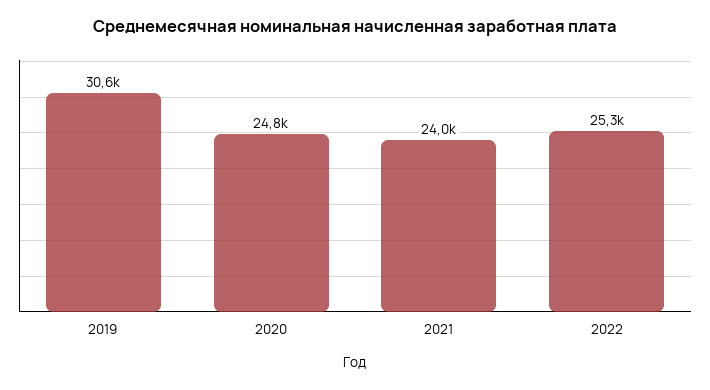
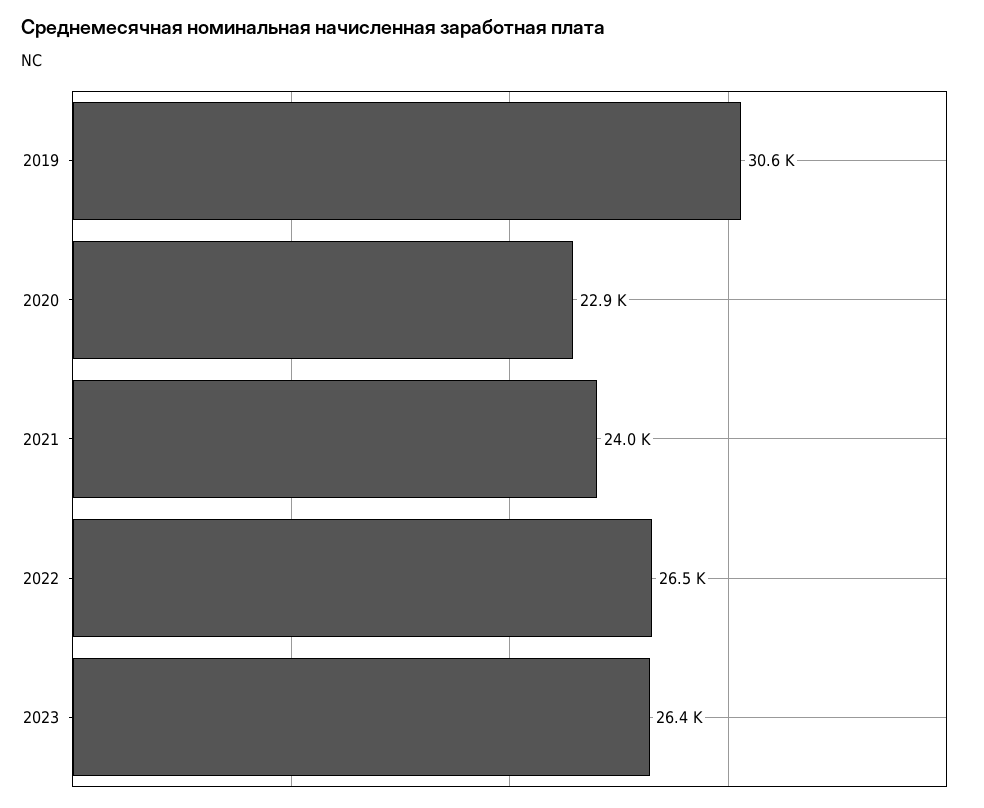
2020: 24800 -> 22900
2022: 25300 -> 26500
2023: none -> 26400

